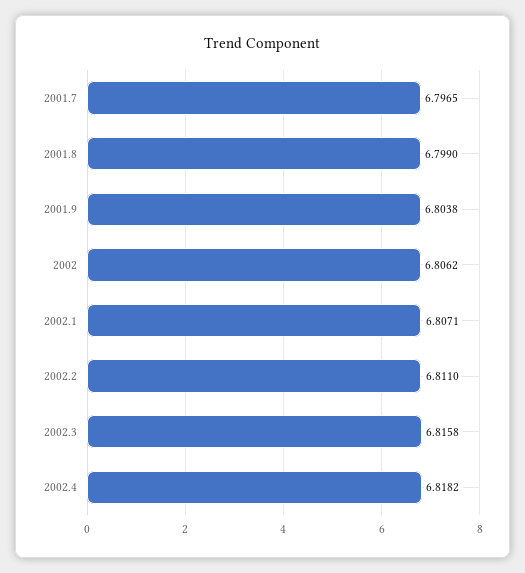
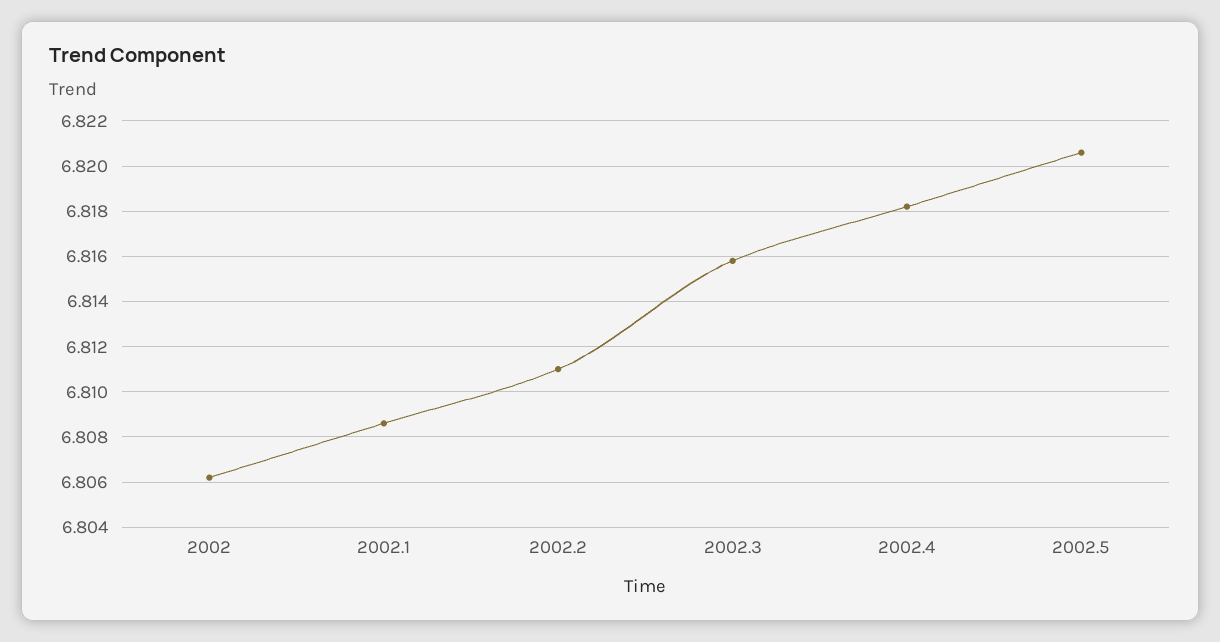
2001.7: 6.7965 -> none
2001.8: 6.799 -> none
2001.9: 6.8038 -> none
2002.1: 6.8071 -> 6.8085
2002.5: none -> 6.8205

